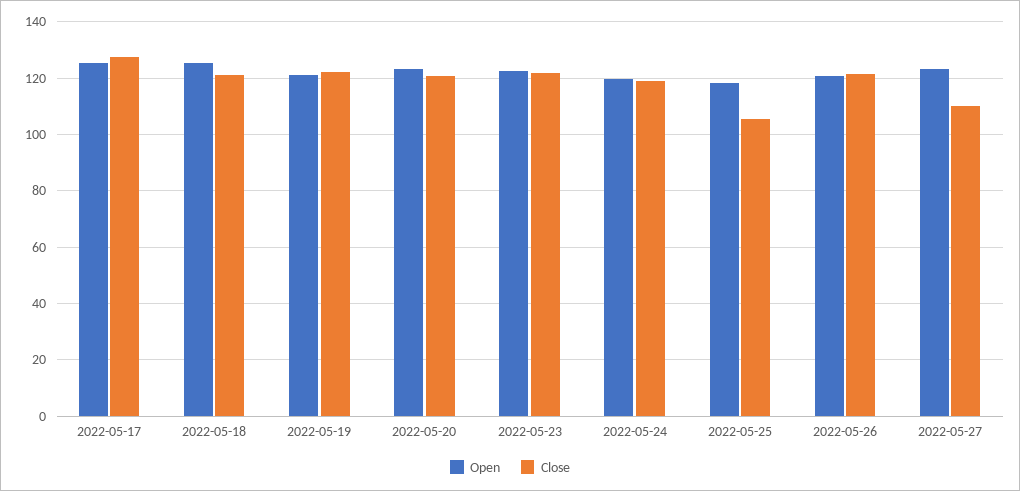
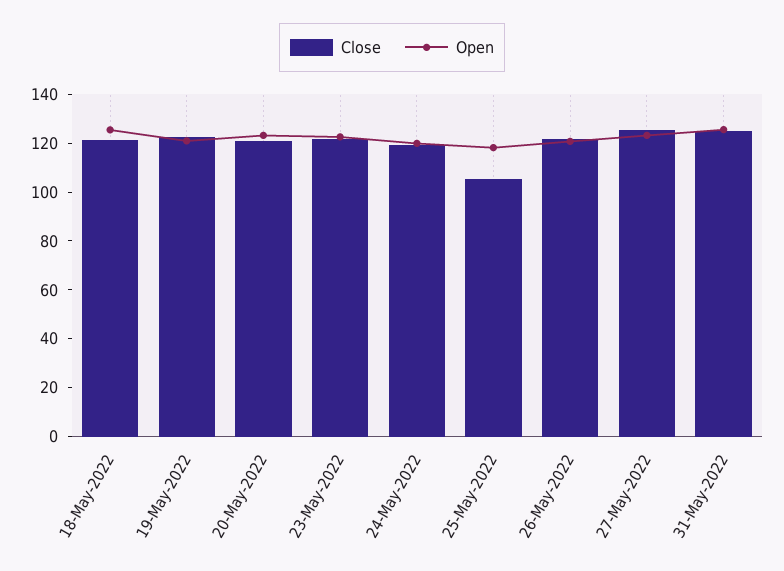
Open, 2022-05-17: 125 -> none
Close, 2022-05-17: 127.5 -> none
Close, 2022-05-27: 110 -> 125
Close, 31-May-2022: none -> 125
Open, 31-May-2022: none -> 125

